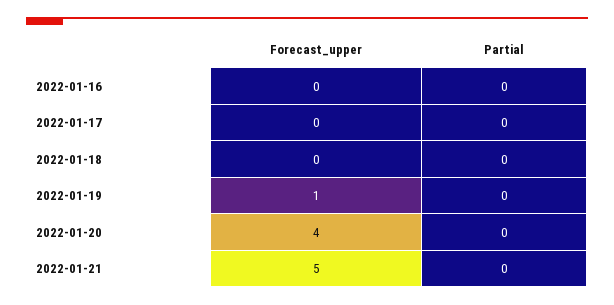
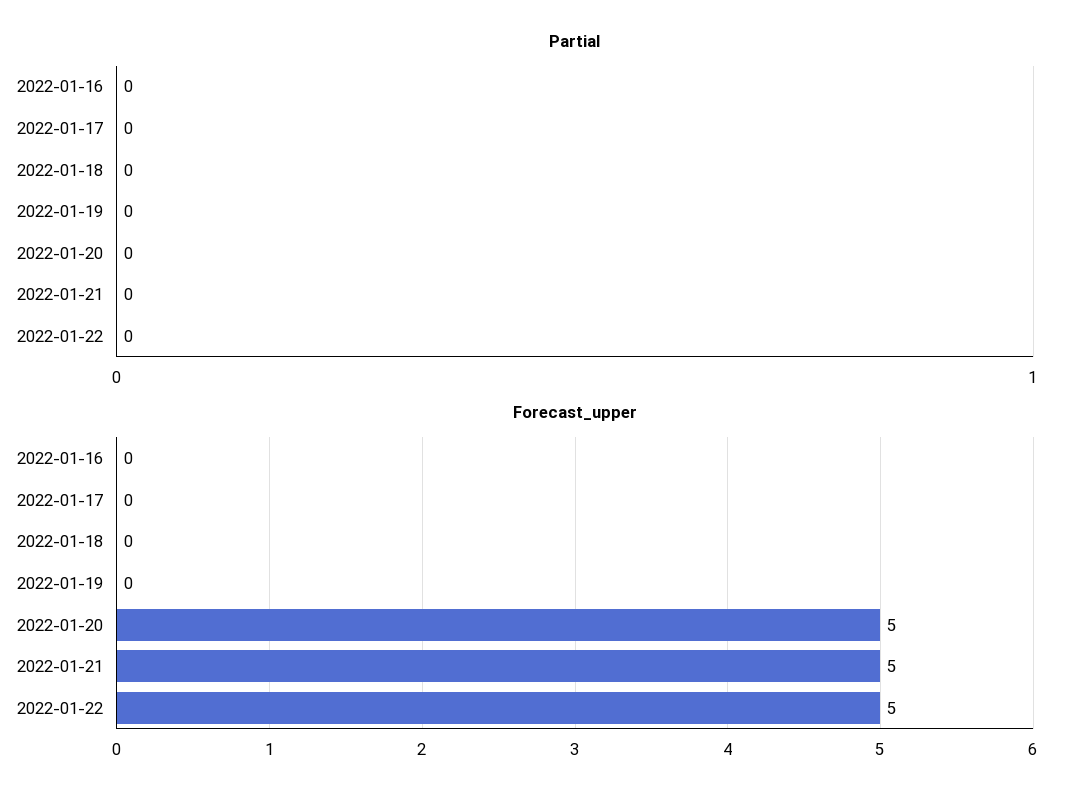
Forecast_upper, 2022-01-19: 1 -> 0
Forecast_upper, 2022-01-20: 4 -> 5
Partial, 2022-01-22: none -> 0
Forecast_upper, 2022-01-22: none -> 5

